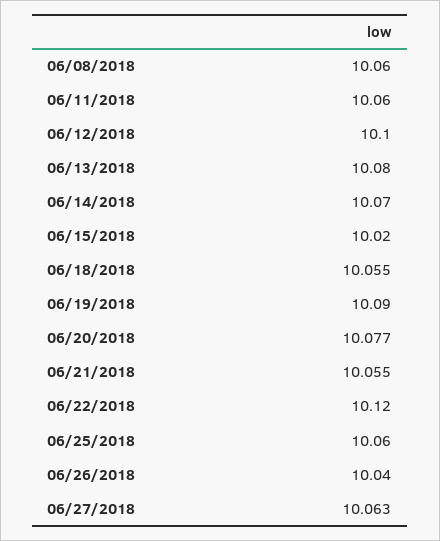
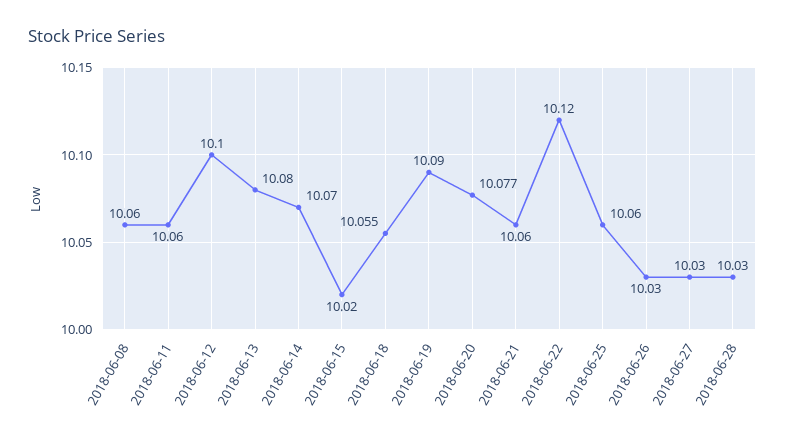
06/21/2018: 10.055 -> 10.06
06/26/2018: 10.04 -> 10.03
06/27/2018: 10.063 -> 10.03
2018-06-28: none -> 10.03

